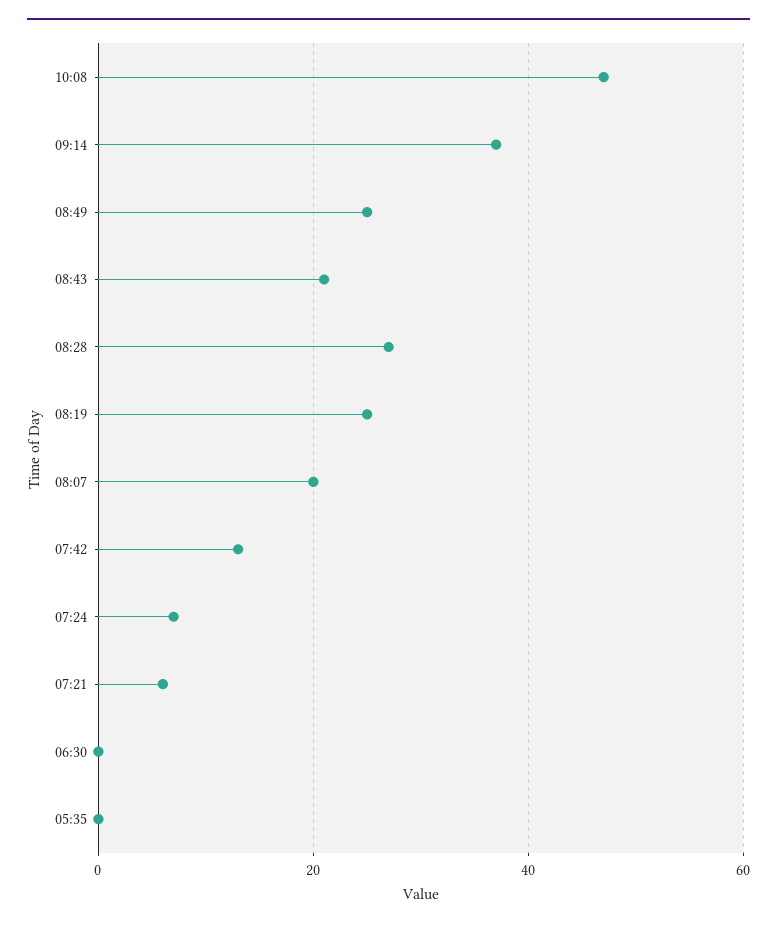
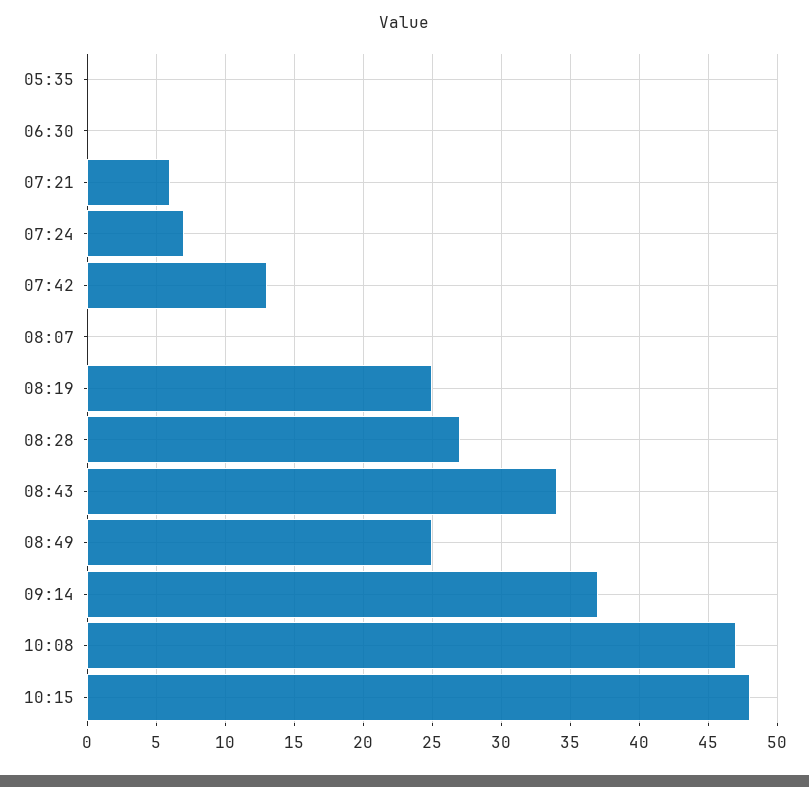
08:43: 20 -> 34
08:07: 20 -> 0
10:15: none -> 48

